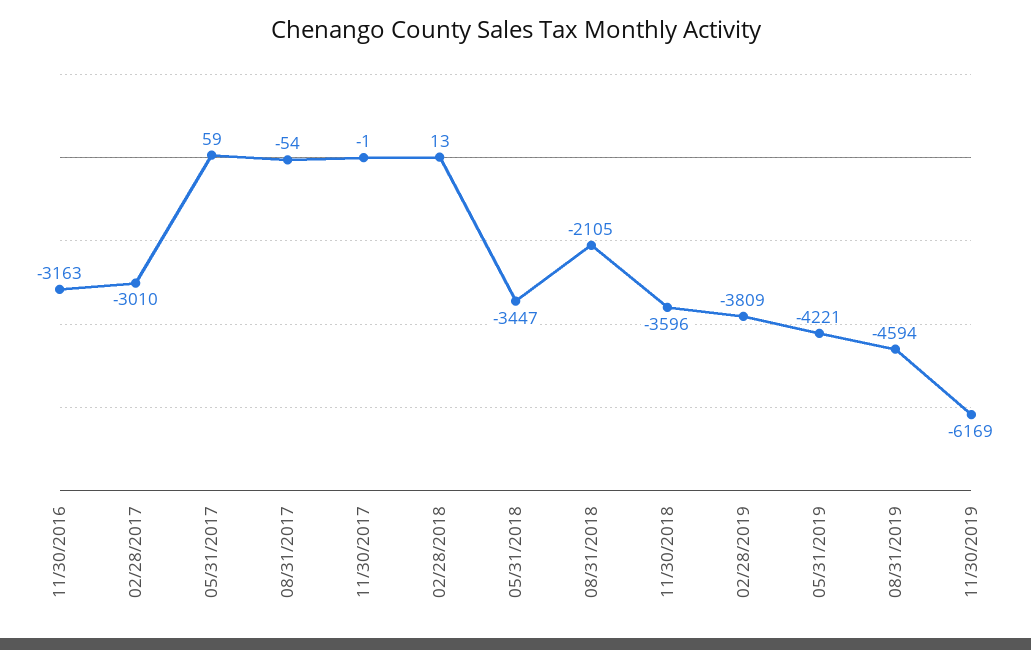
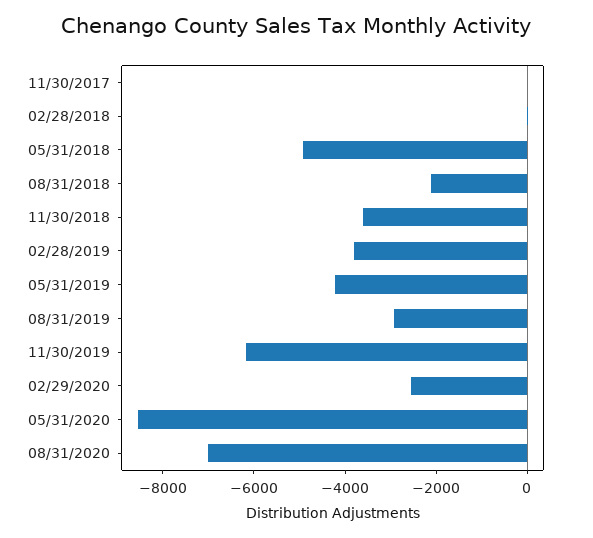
11/30/2016: -3163 -> none
02/28/2017: -3010 -> none
05/31/2017: 59 -> none
08/31/2017: -54 -> none
05/31/2018: -3447 -> -5000
08/31/2019: -4594 -> -3000
02/29/2020: none -> -2500
05/31/2020: none -> -8500
08/31/2020: none -> -7000

